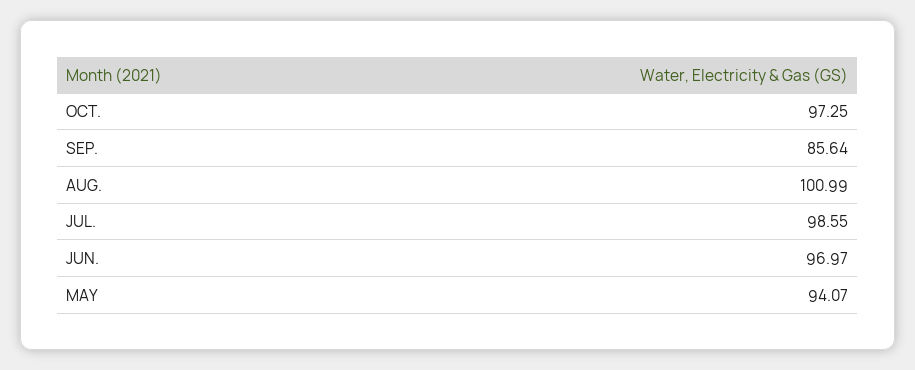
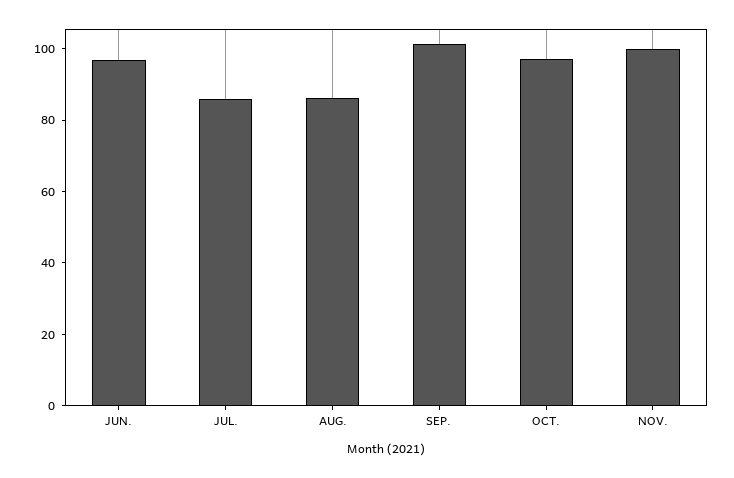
SEP.: 85.64 -> 100
AUG.: 100.99 -> 85
JUL.: 98.55 -> 85
MAY: 94.07 -> none
NOV.: none -> 100

